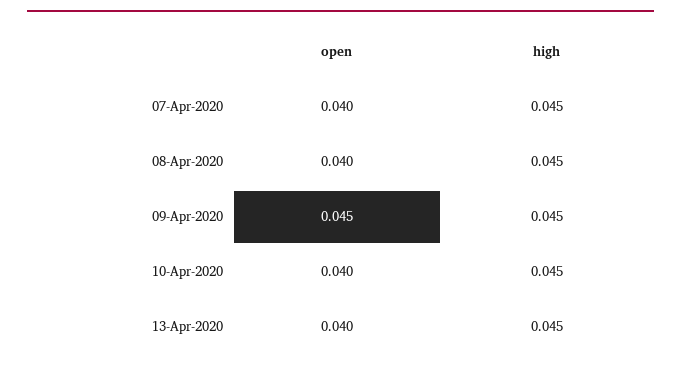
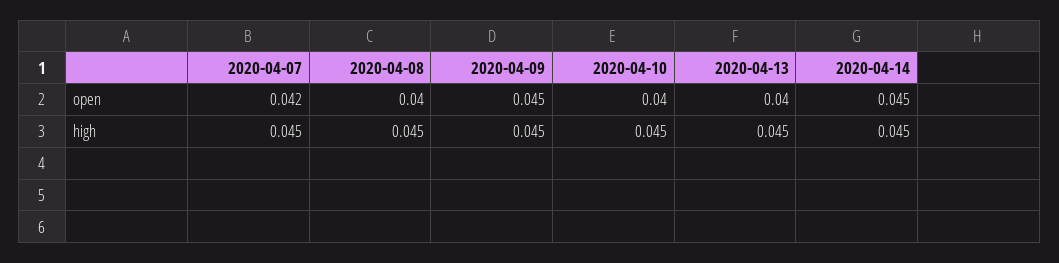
open, 07-Apr-2020: 0.04 -> 0.042
open, 2020-04-14: none -> 0.045
high, 2020-04-14: none -> 0.045

